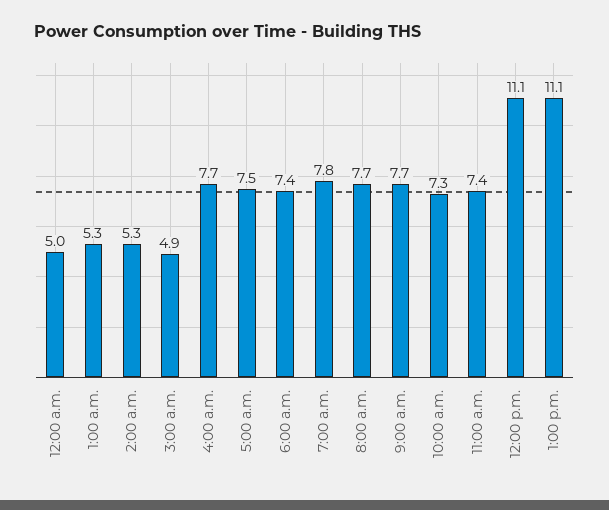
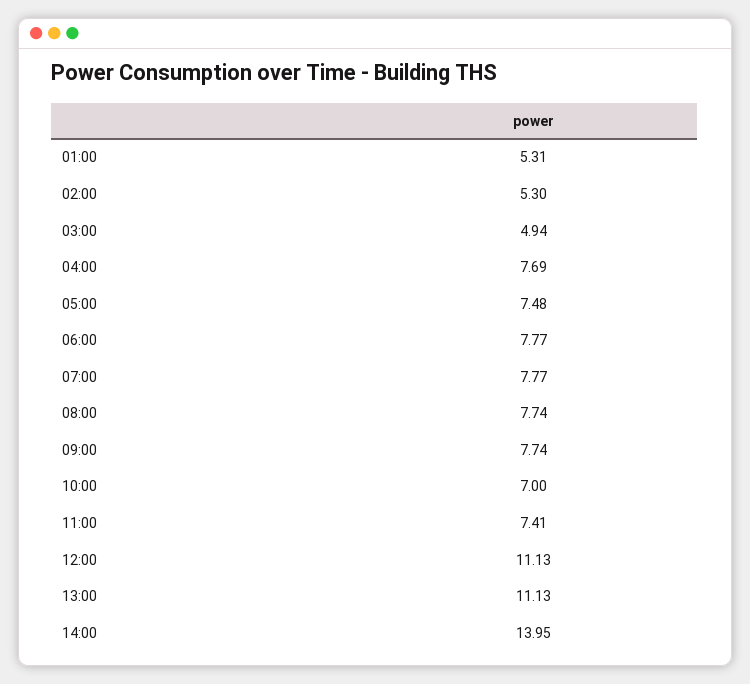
12:00 a.m.: 5 -> none
6:00 a.m.: 7.4 -> 7.77
10:00 a.m.: 7.3 -> 7
14:00: none -> 13.95

